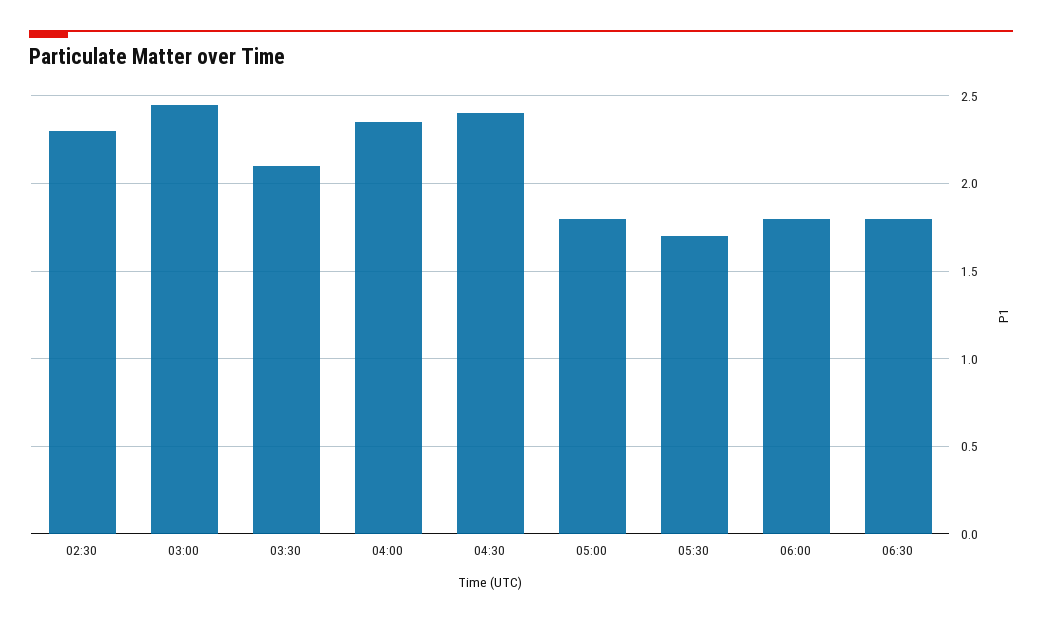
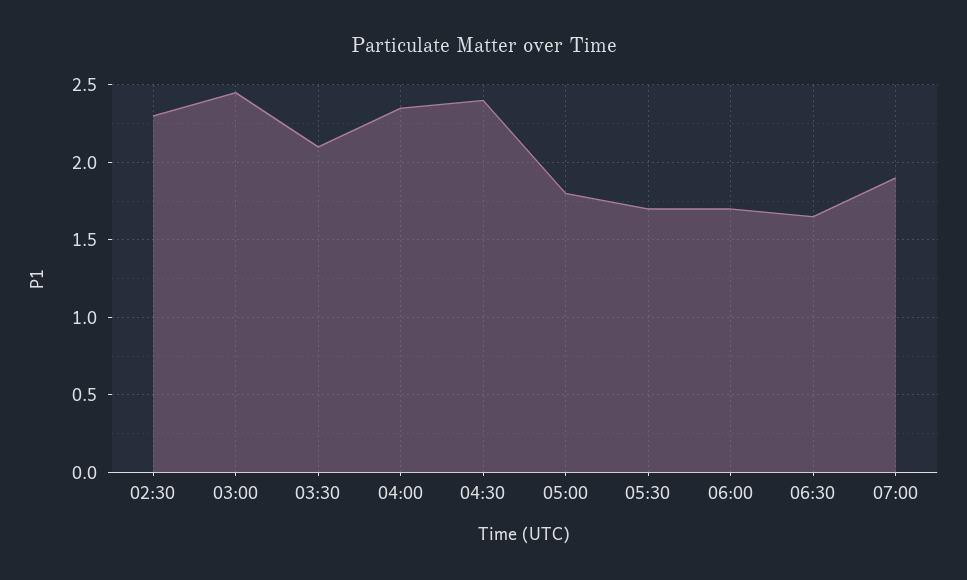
06:00: 1.8 -> 1.7
06:30: 1.8 -> 1.65
07:00: none -> 1.9

